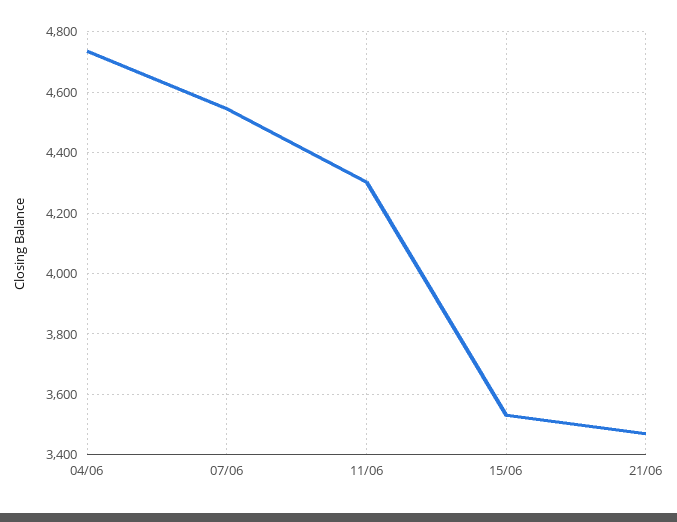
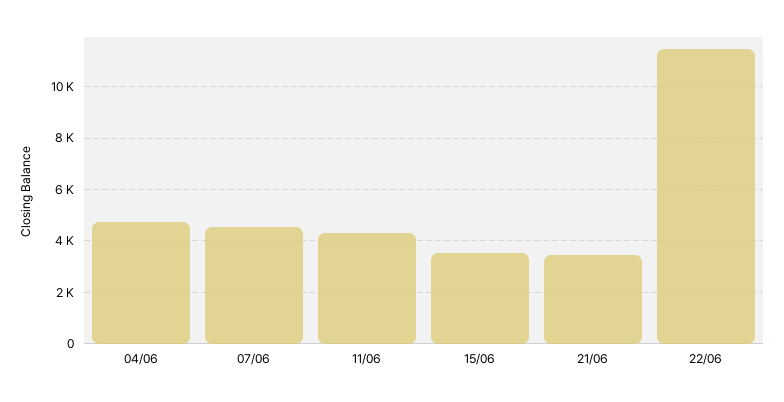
22/06: none -> 11500

